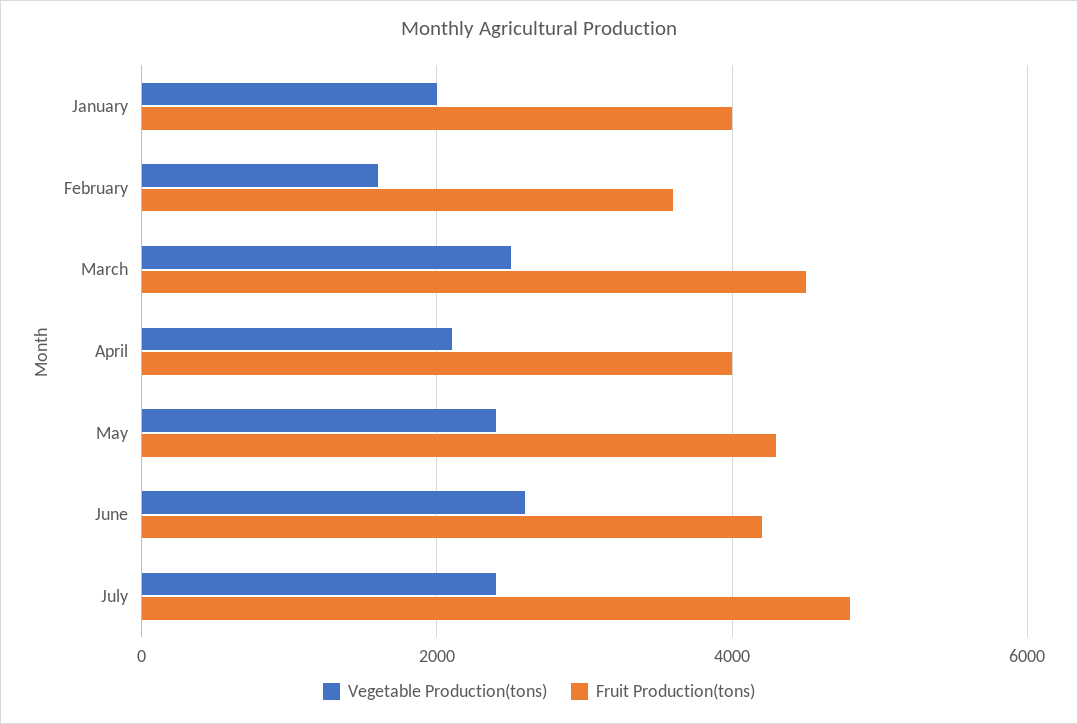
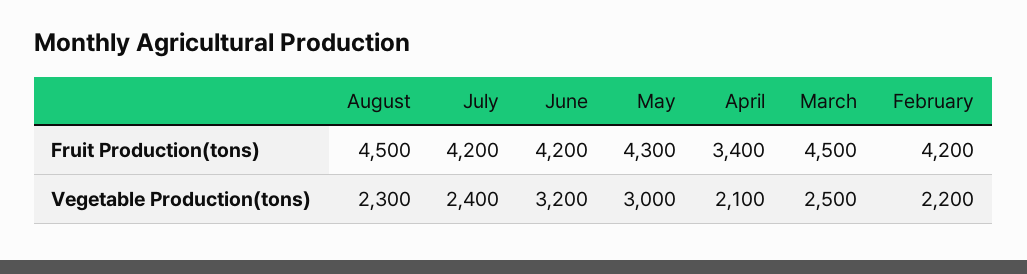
Vegetable Production(tons), January: 2000 -> none
Fruit Production(tons), January: 4000 -> none
Vegetable Production(tons), February: 1600 -> 2200
Fruit Production(tons), February: 3600 -> 4200
Fruit Production(tons), April: 4000 -> 3400
Vegetable Production(tons), May: 2400 -> 3000
Vegetable Production(tons), June: 2600 -> 3200
Fruit Production(tons), July: 4800 -> 4200
Fruit Production(tons), August: none -> 4500
Vegetable Production(tons), August: none -> 2300

